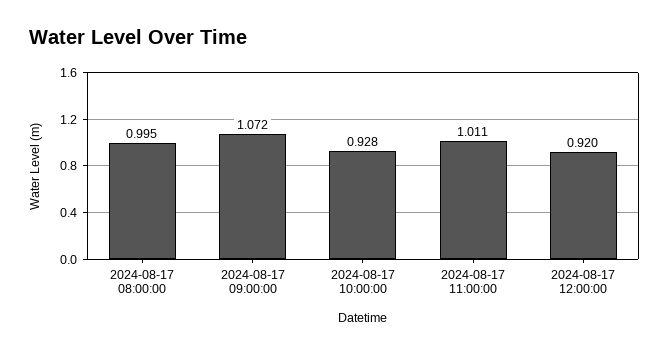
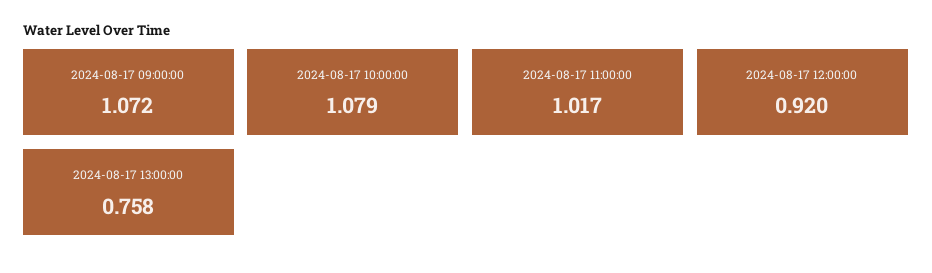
2024-08-17 08:00:00: 0.995 -> none
2024-08-17 10:00:00: 0.928 -> 1.079
2024-08-17 11:00:00: 1.011 -> 1.017
2024-08-17 13:00:00: none -> 0.758

